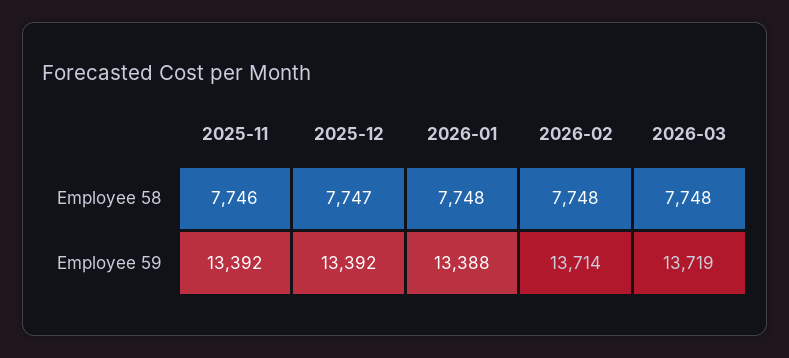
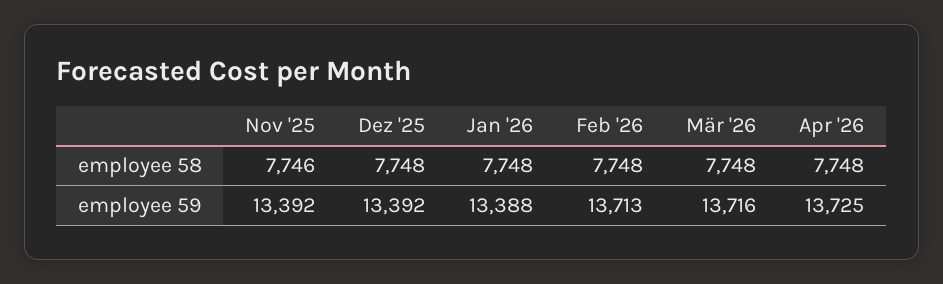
2025-12, Employee 58: 7747 -> 7748
2026-02, Employee 59: 13714 -> 13713
2026-03, Employee 59: 13719 -> 13716
Apr '26, Employee 58: none -> 7748
Apr '26, Employee 59: none -> 13725

